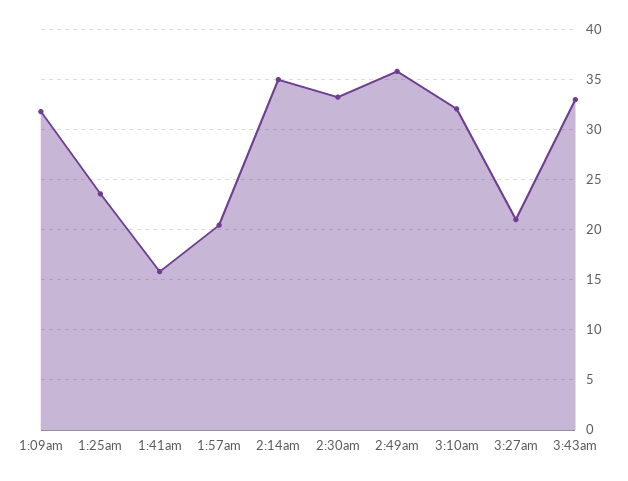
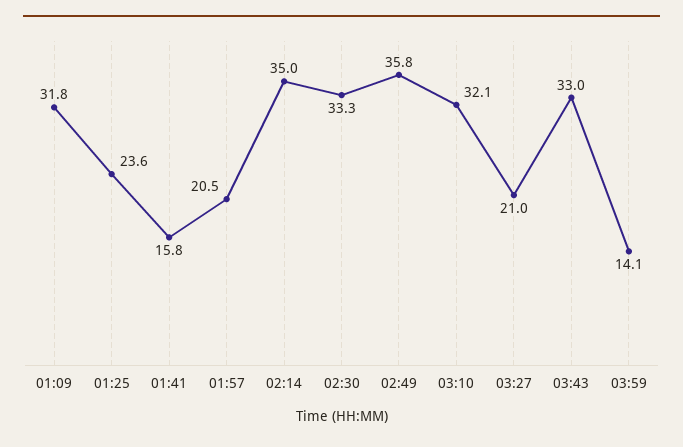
03:59: none -> 14.1

